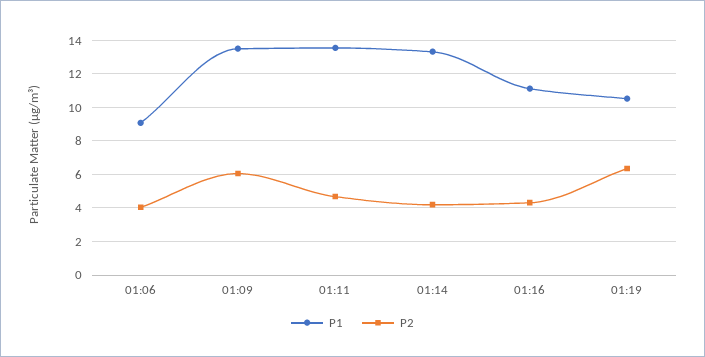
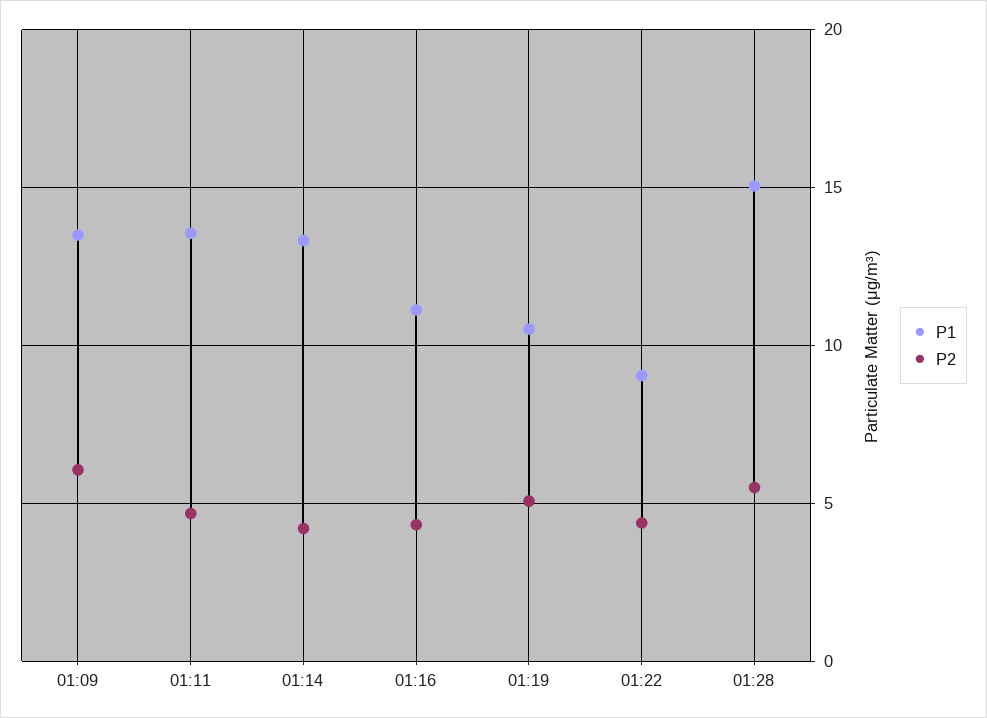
P1, 01:06: 9 -> none
P2, 01:06: 4 -> none
P2, 01:19: 6.5 -> 5
P1, 01:22: none -> 9
P2, 01:22: none -> 4.5
P1, 01:28: none -> 15
P2, 01:28: none -> 5.5

